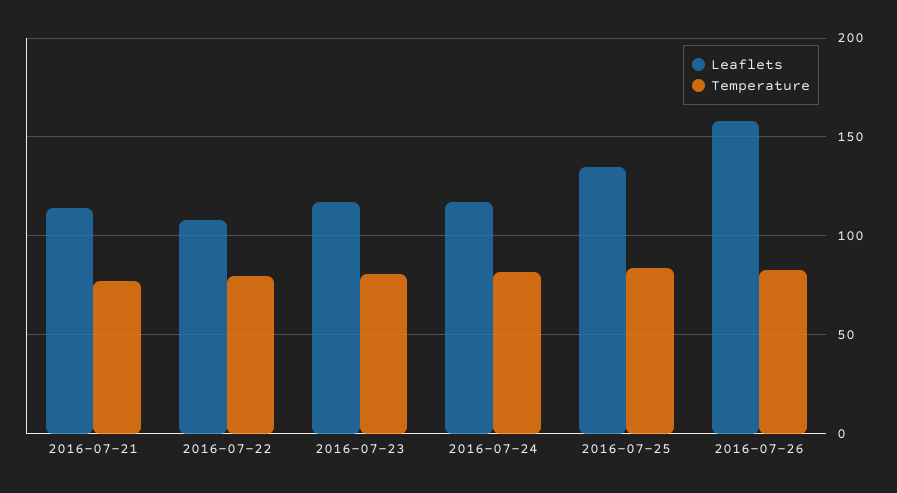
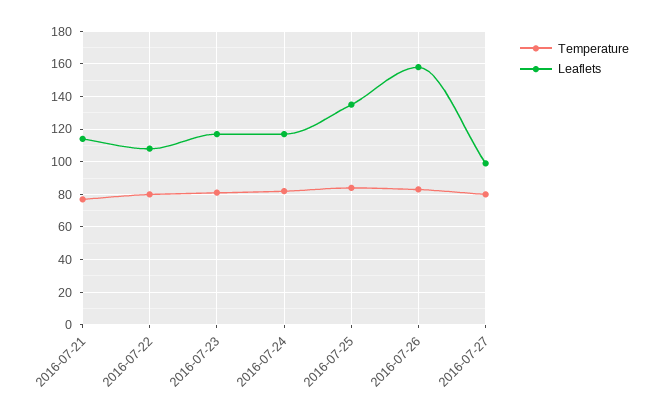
Temperature, 2016-07-27: none -> 80
Leaflets, 2016-07-27: none -> 100

